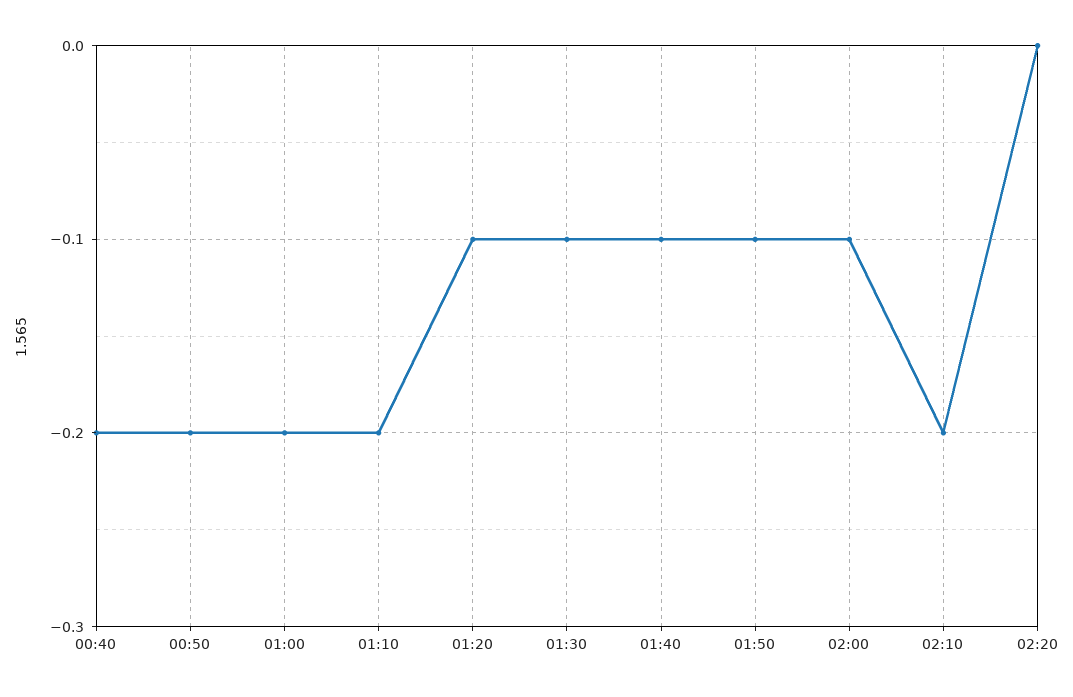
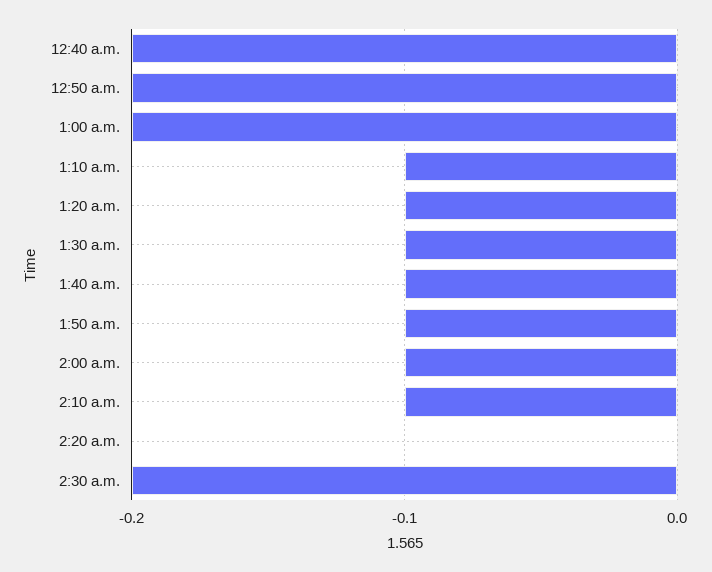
01:10: -0.2 -> -0.1
02:10: -0.2 -> -0.1
2:30 a.m.: none -> -0.2

